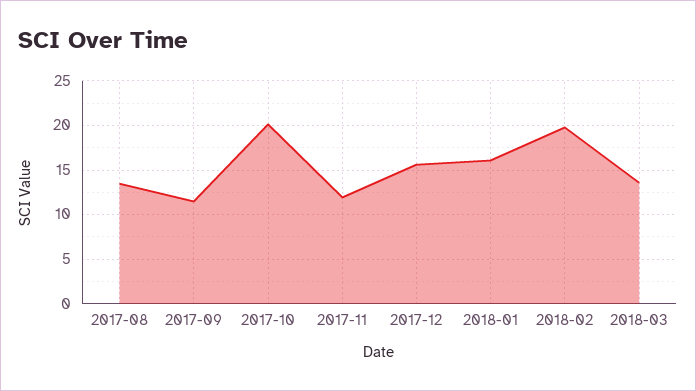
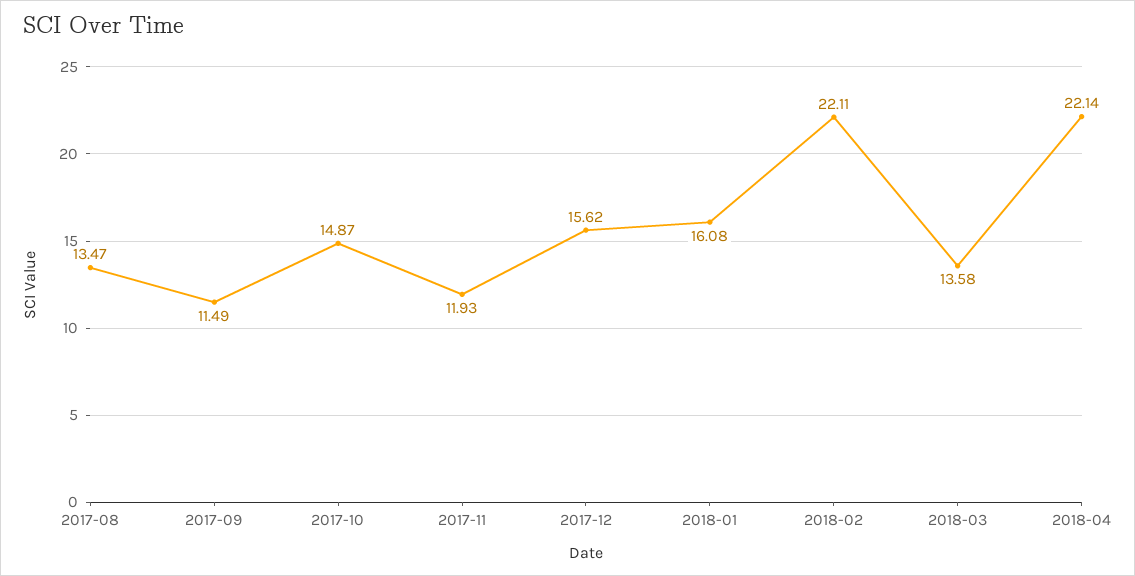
2017-10: 20 -> 14.87
2018-02: 20 -> 22.11
2018-04: none -> 22.14

